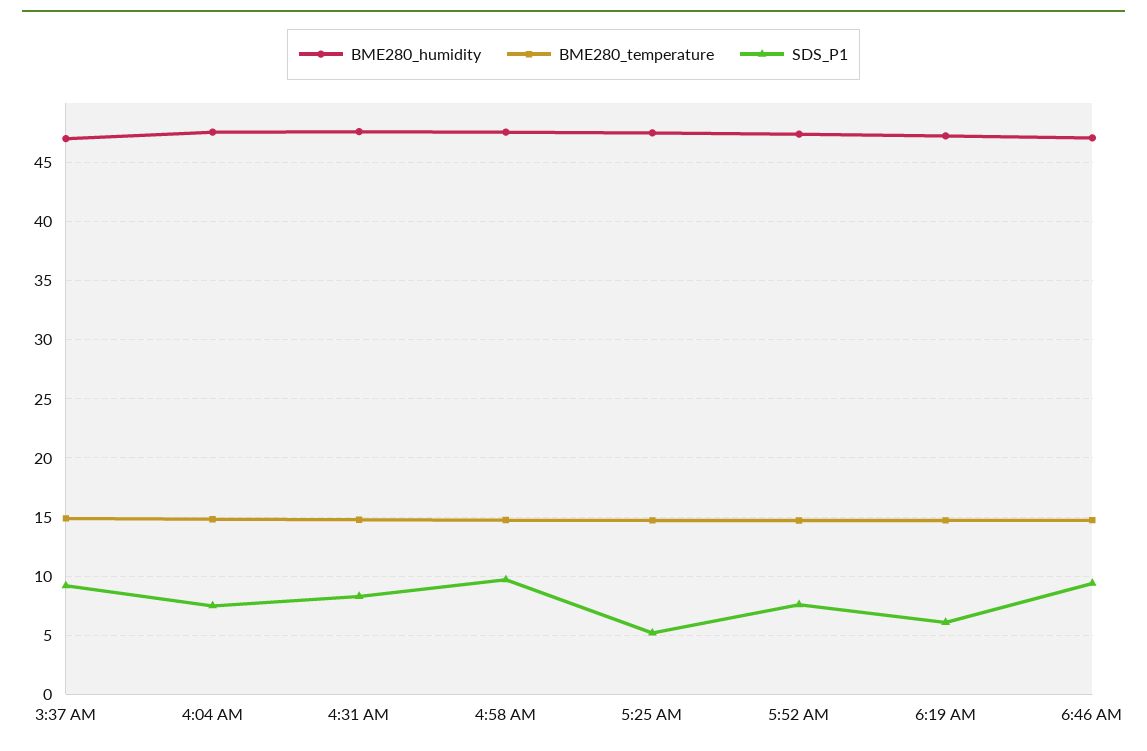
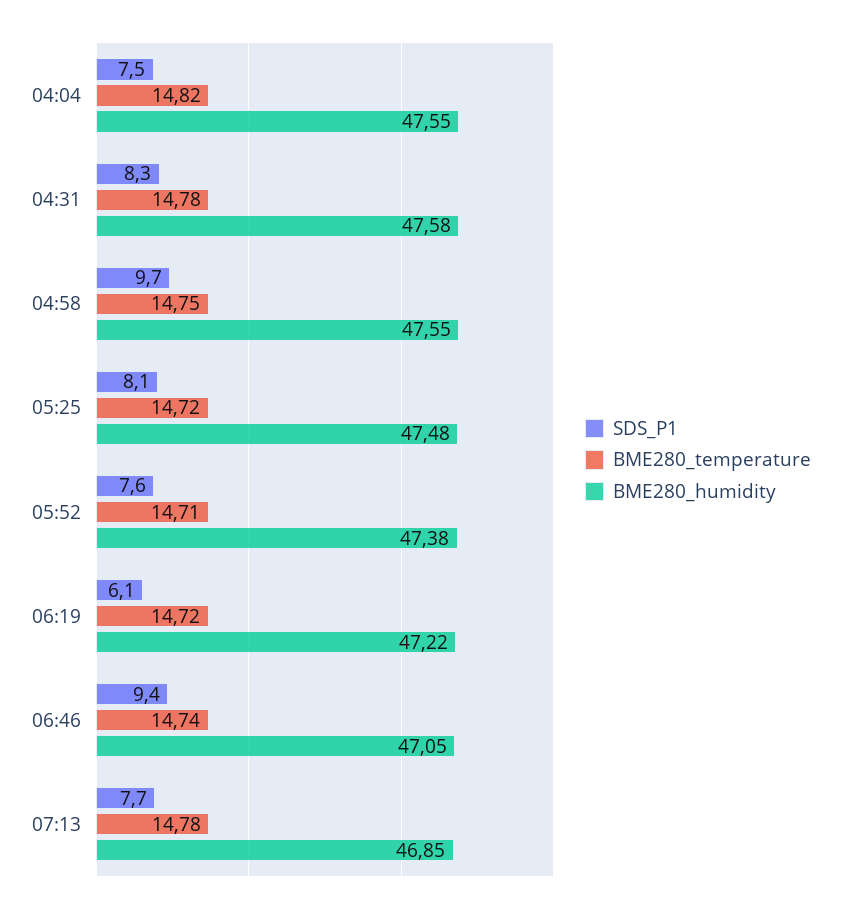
BME280_humidity, 3:37 AM: 47 -> none
BME280_temperature, 3:37 AM: 15 -> none
SDS_P1, 3:37 AM: 9 -> none
SDS_P1, 5:25 AM: 5 -> 8.1
SDS_P1, 07:13: none -> 7.7
BME280_temperature, 07:13: none -> 14.78
BME280_humidity, 07:13: none -> 46.85

